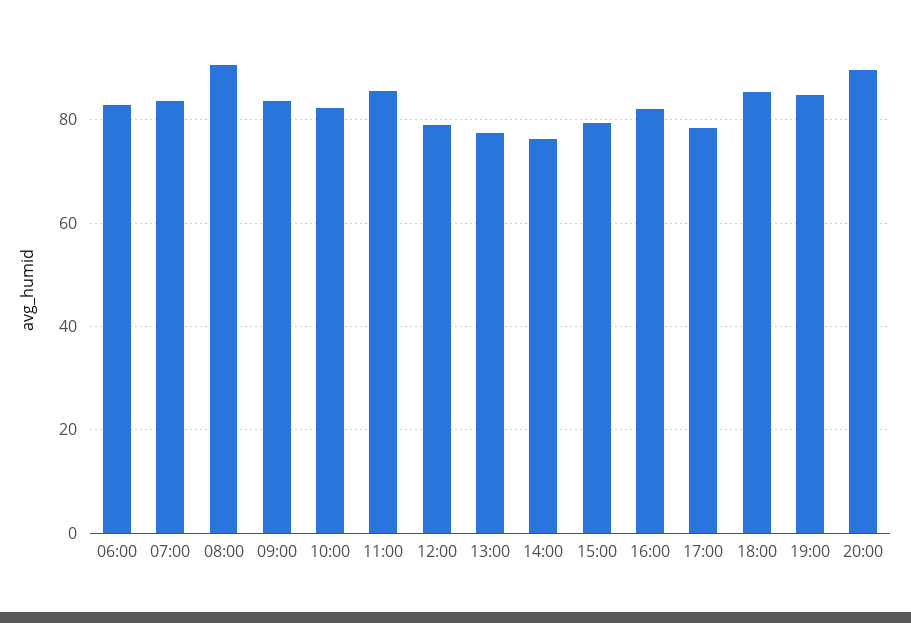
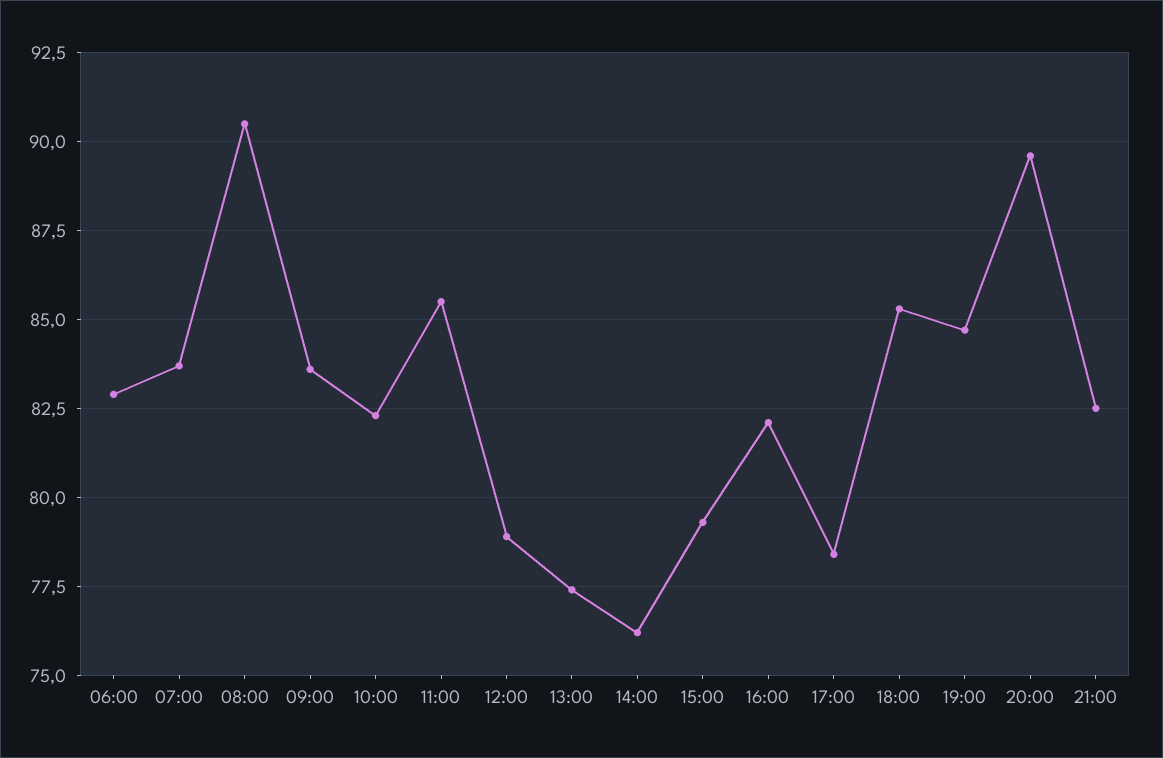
21:00: none -> 82.5

